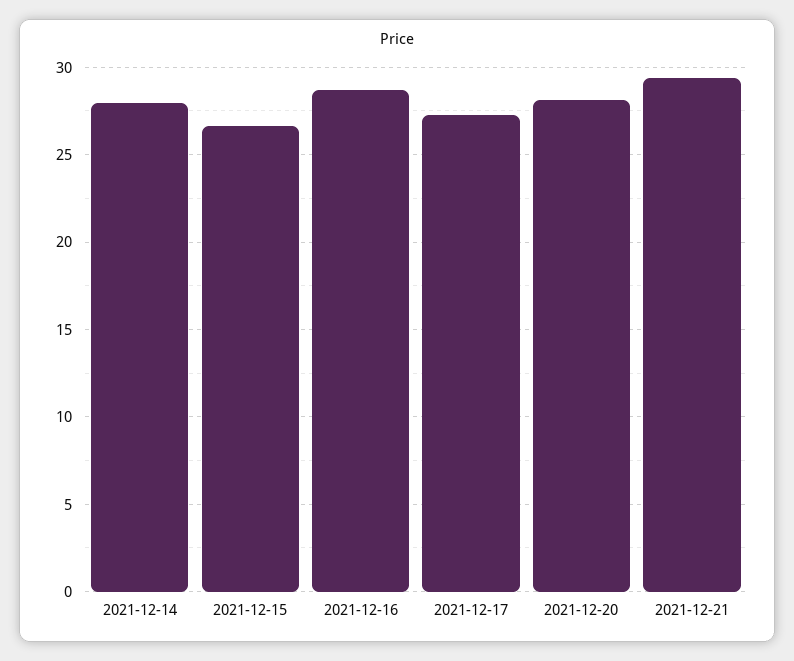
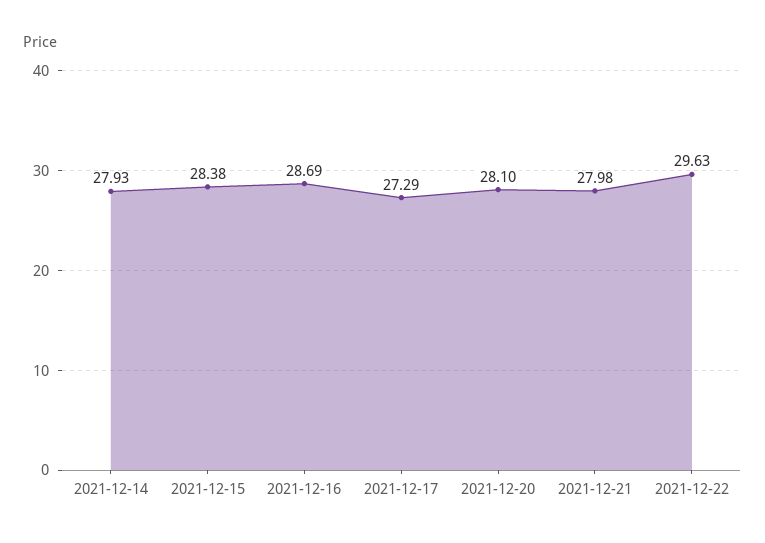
2021-12-15: 26.5 -> 28.38
2021-12-21: 29.5 -> 27.98
2021-12-22: none -> 29.63

